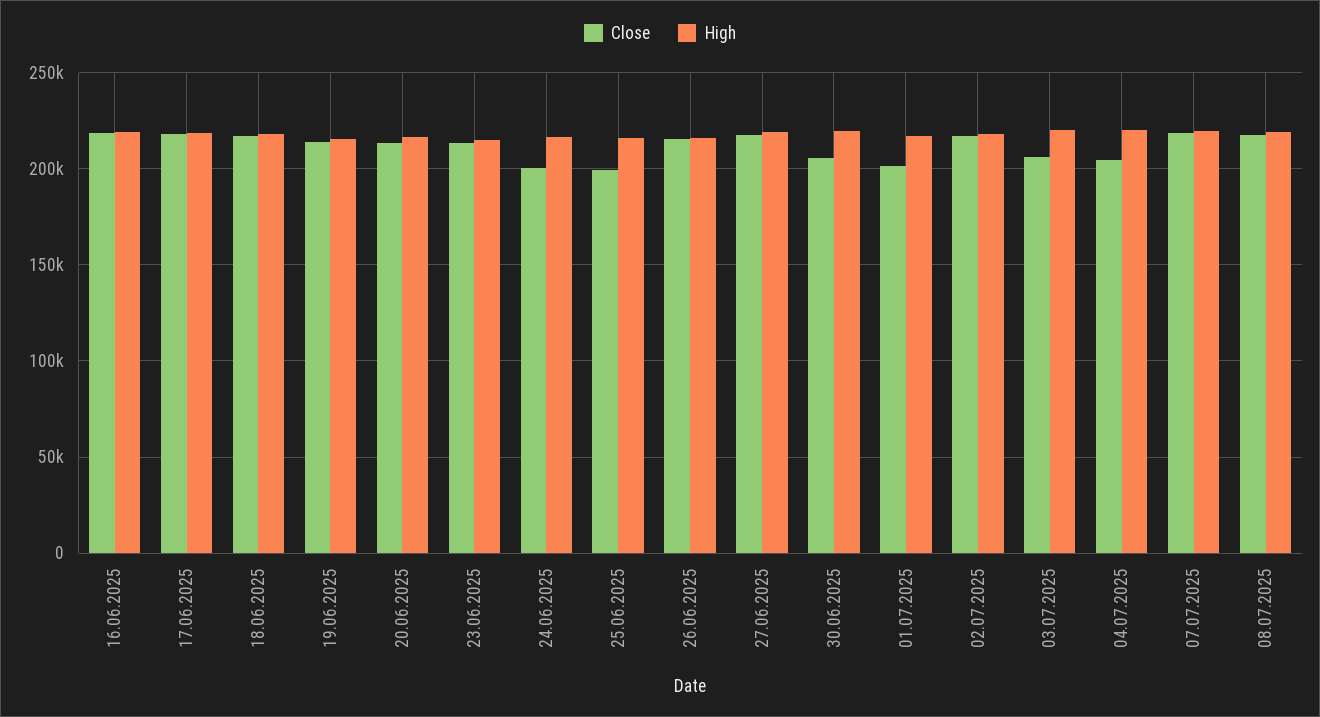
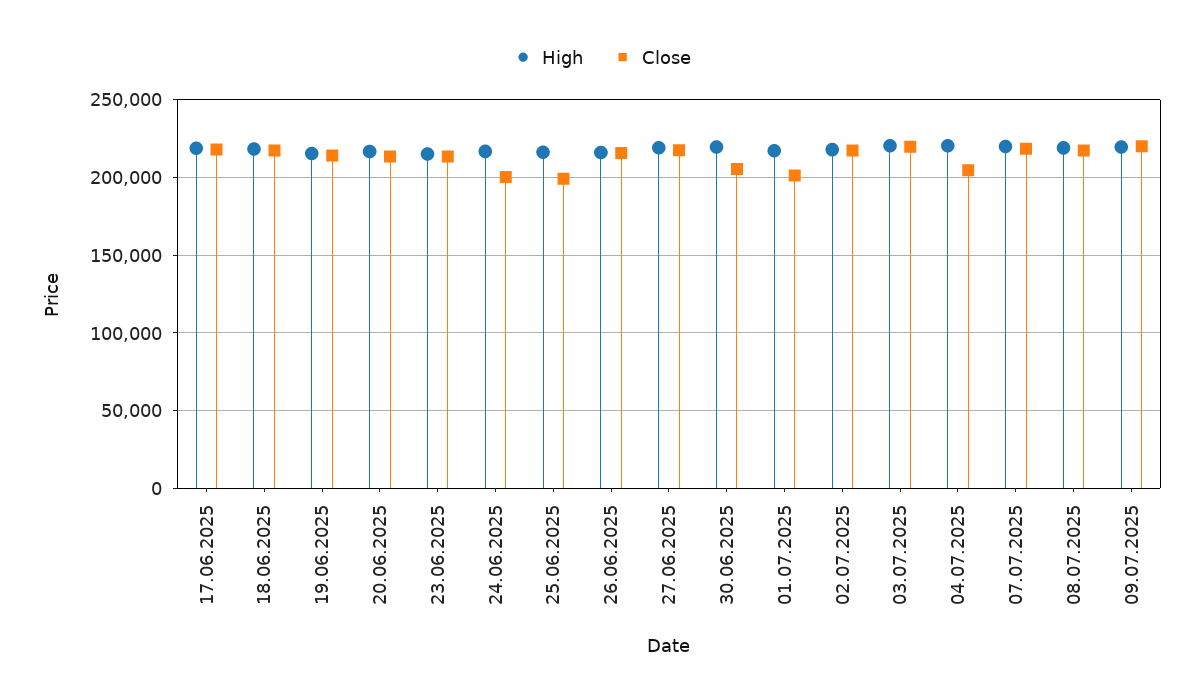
Close, 16.06.2025: 220000 -> none
High, 16.06.2025: 220000 -> none
Close, 03.07.2025: 205000 -> 220000
High, 09.07.2025: none -> 220000
Close, 09.07.2025: none -> 220000

